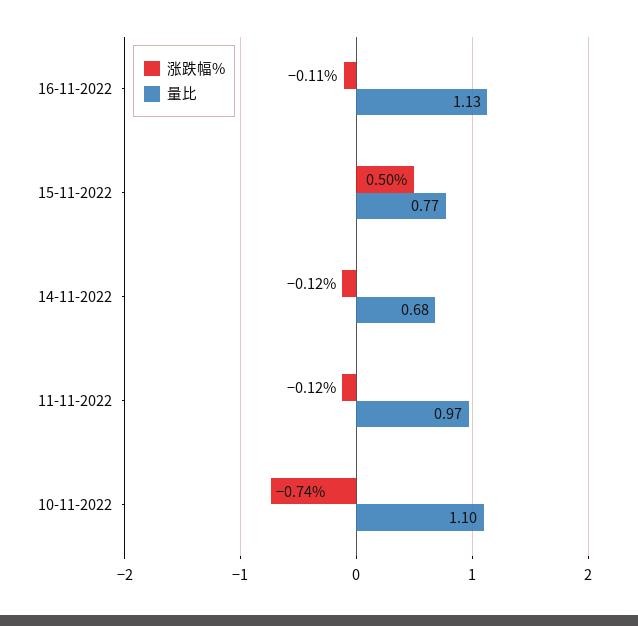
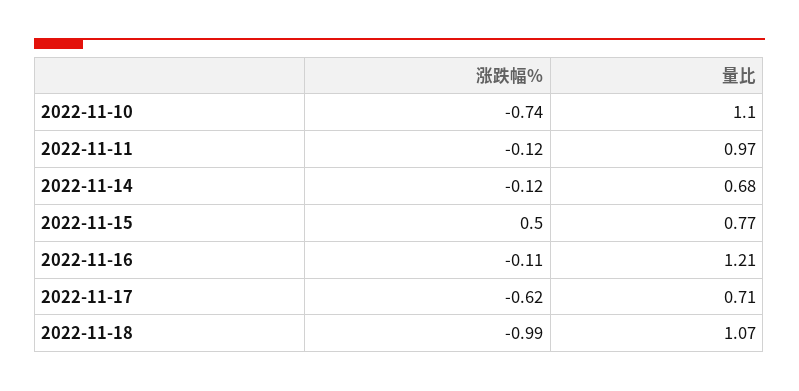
量比, 16-11-2022: 1.13 -> 1.21
涨跌幅%, 2022-11-17: none -> -0.62
量比, 2022-11-17: none -> 0.71
涨跌幅%, 2022-11-18: none -> -0.99
量比, 2022-11-18: none -> 1.07

